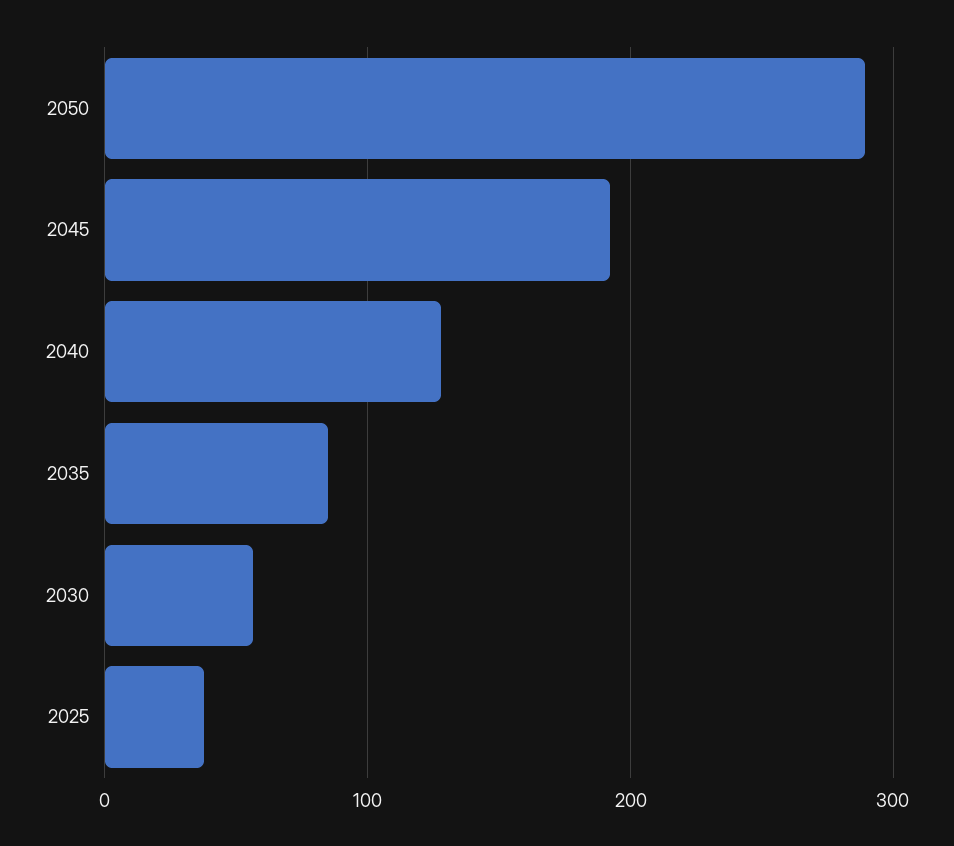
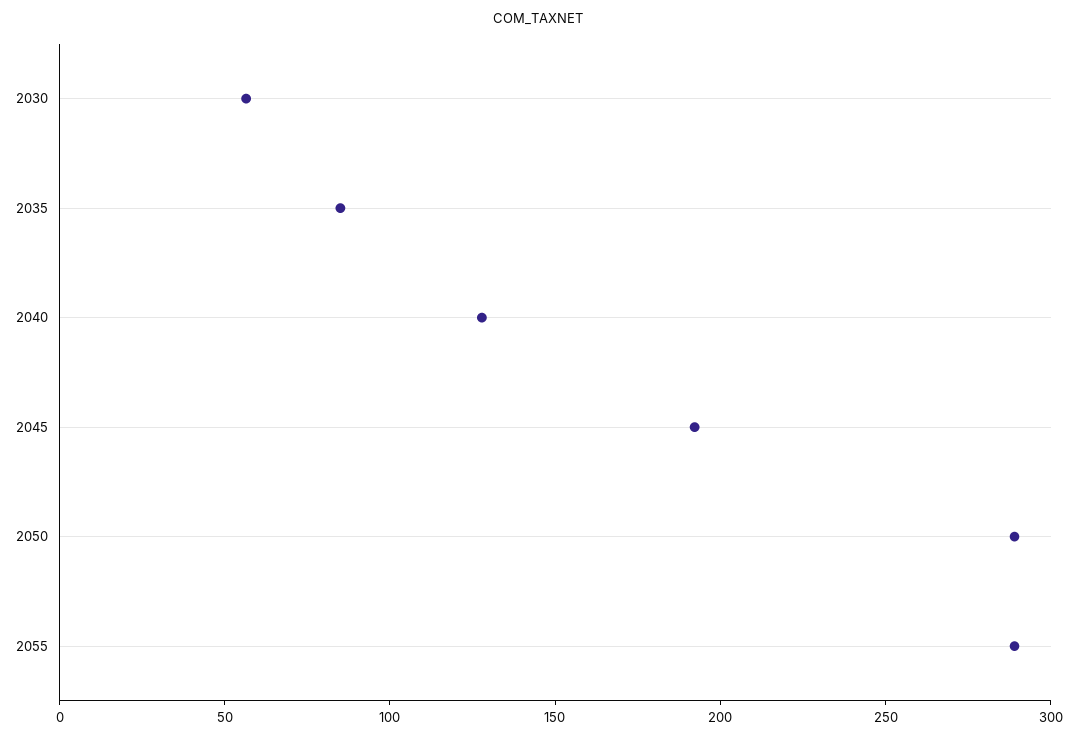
2025: 40 -> none
2055: none -> 290

